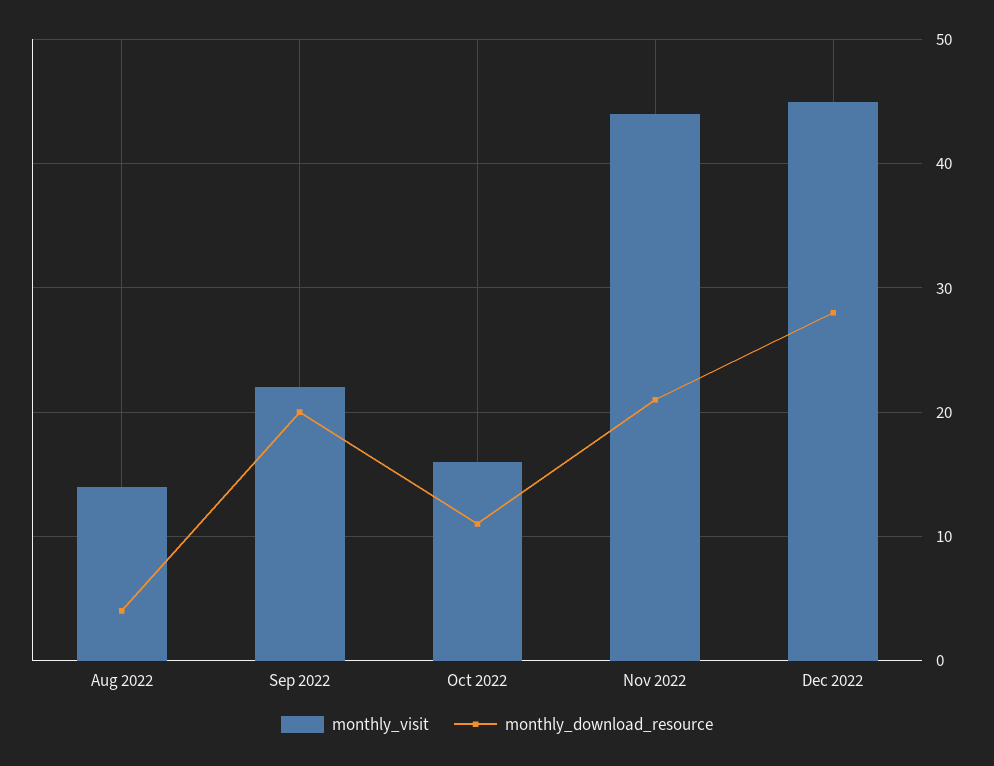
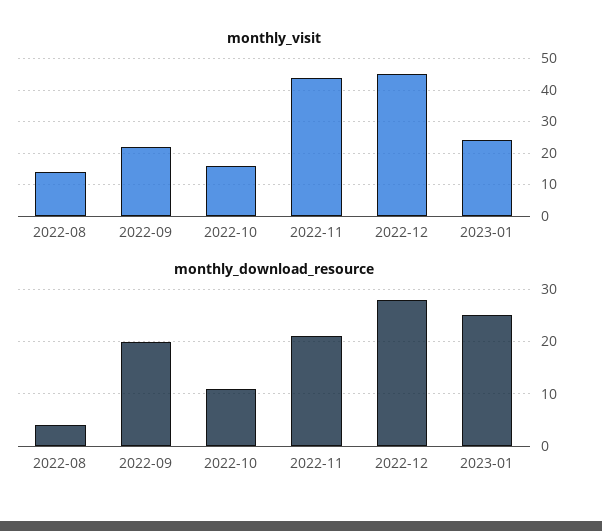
monthly_visit, 2023-01: none -> 25
monthly_download_resource, 2023-01: none -> 25

